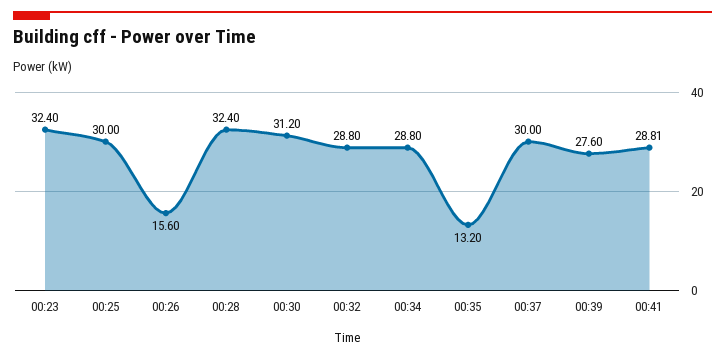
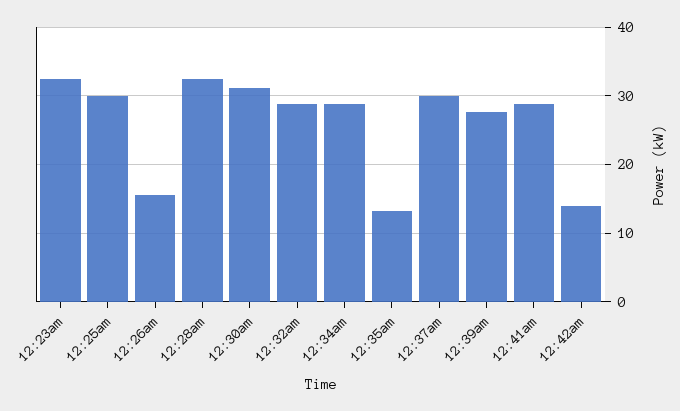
12:42am: none -> 14

